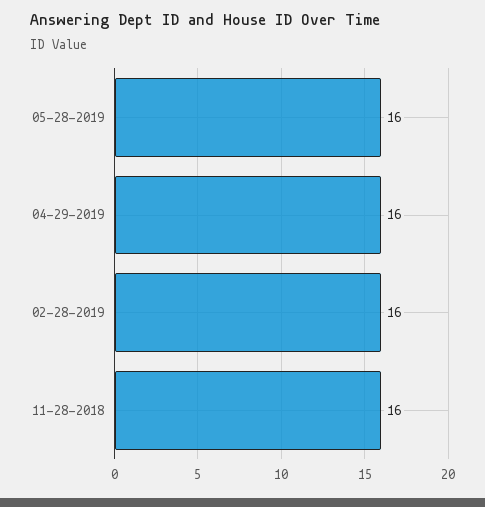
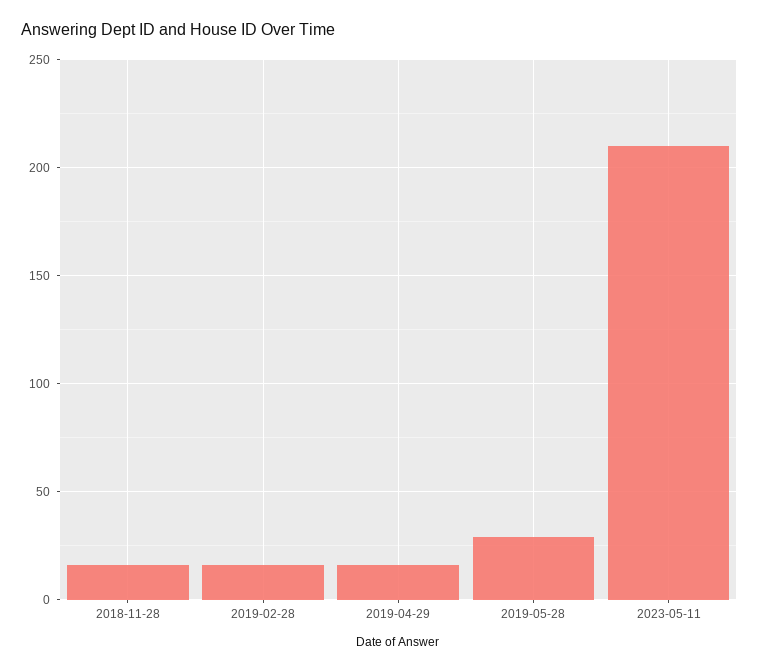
05-28-2019: 16 -> 30
2023-05-11: none -> 210

